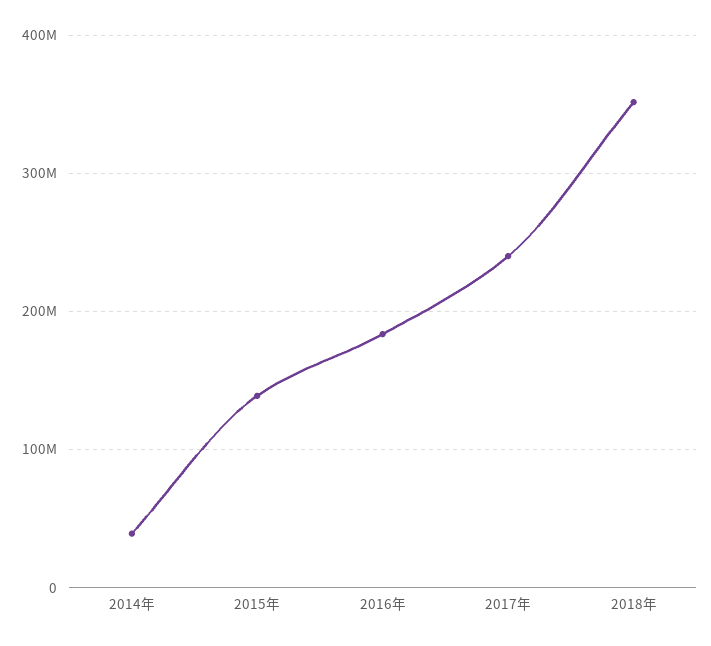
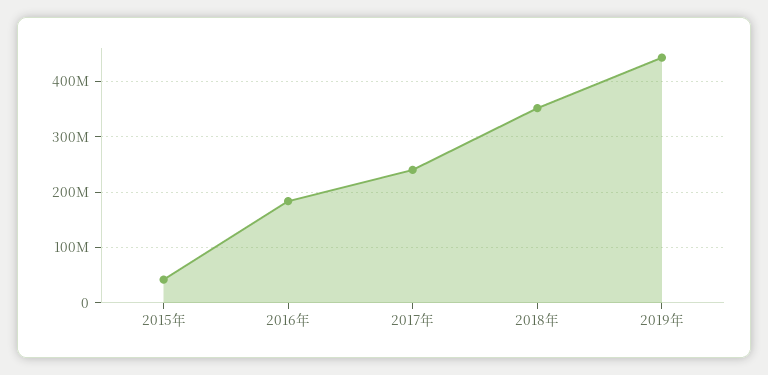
2014年: 40000000 -> none
2015年: 140000000 -> 40000000
2019年: none -> 440000000

